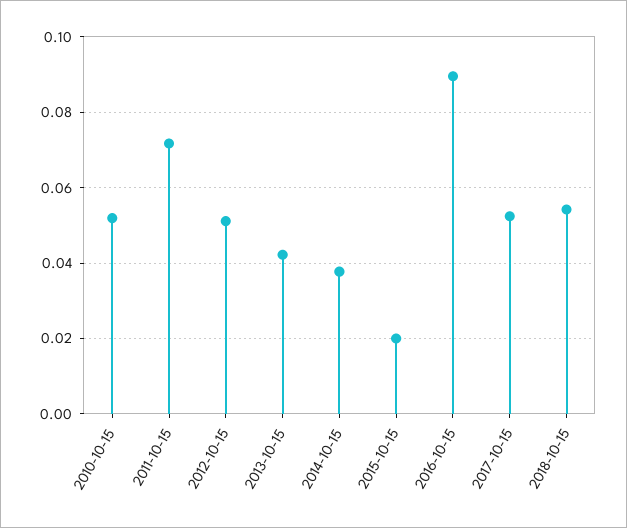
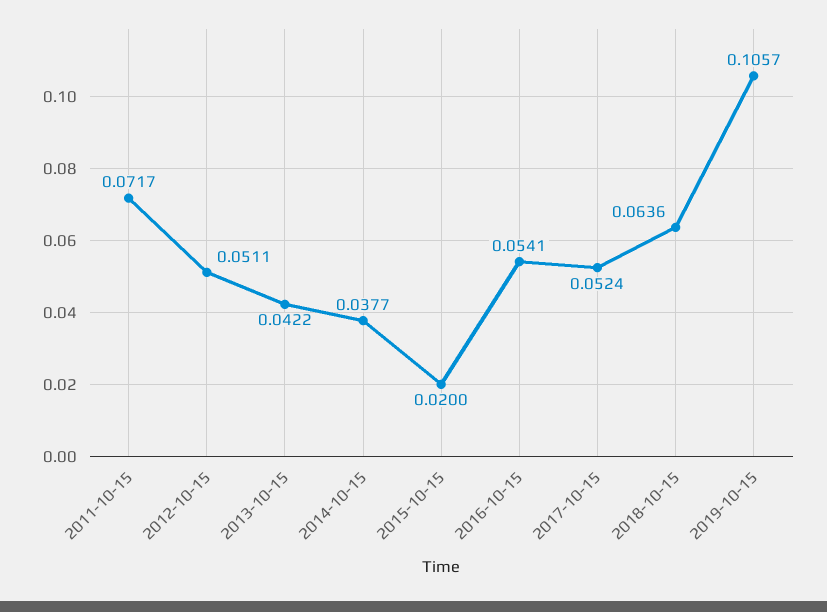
2010-10-15: 0.052 -> none
2016-10-15: 0.09 -> 0.0541
2018-10-15: 0.054 -> 0.0636
2019-10-15: none -> 0.1057

